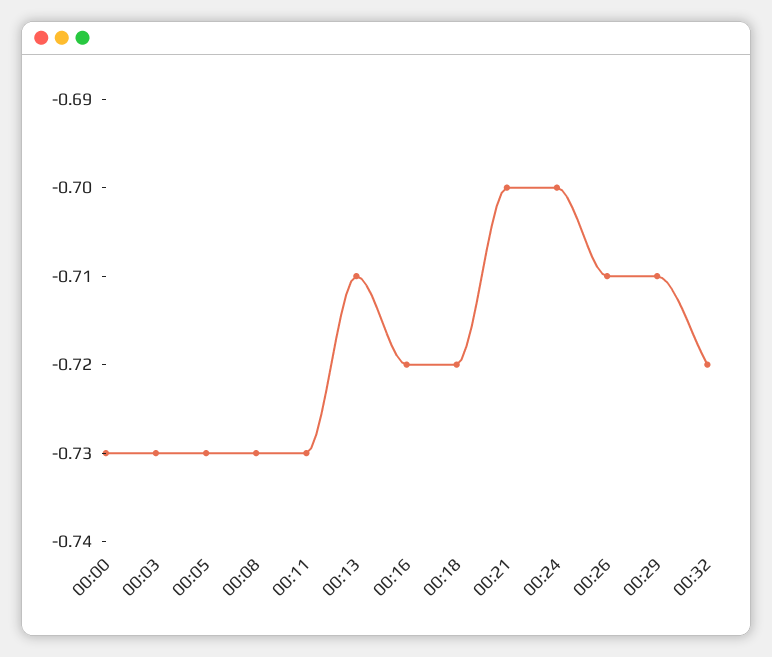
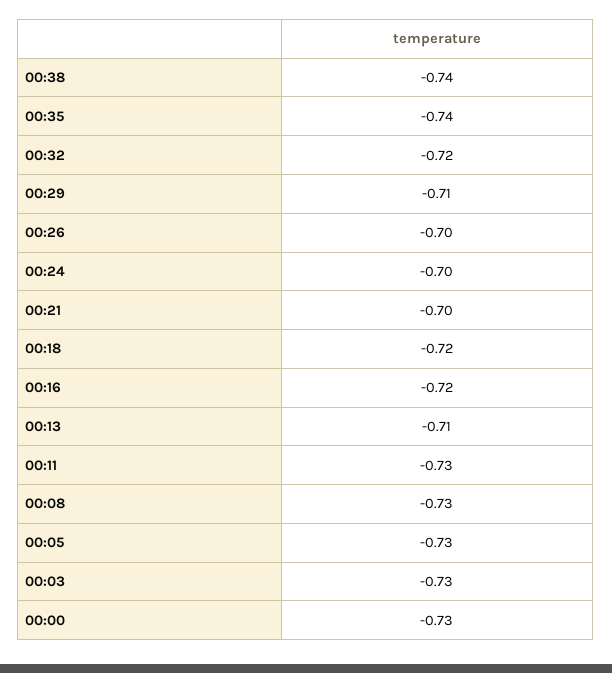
00:26: -0.71 -> -0.7
00:38: none -> -0.74
00:35: none -> -0.74

